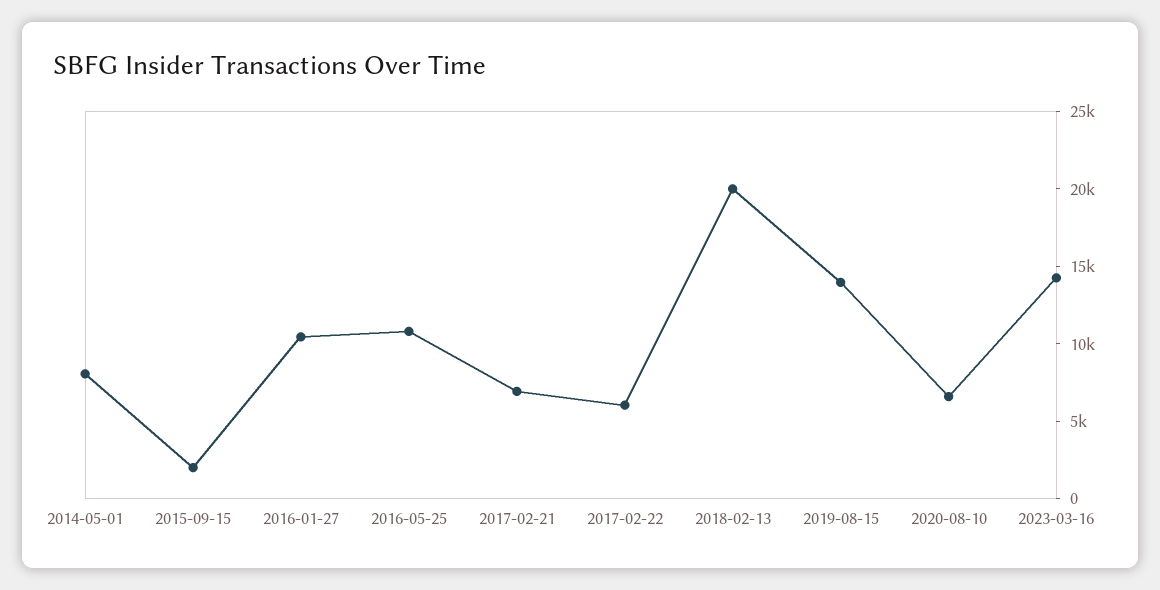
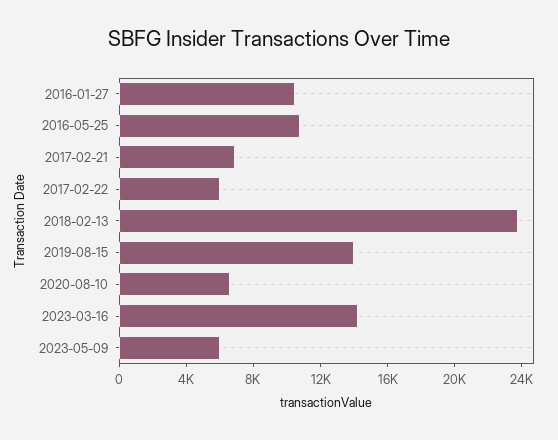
2014-05-01: 8000 -> none
2015-09-15: 2000 -> none
2018-02-13: 20000 -> 24000
2023-05-09: none -> 6000

